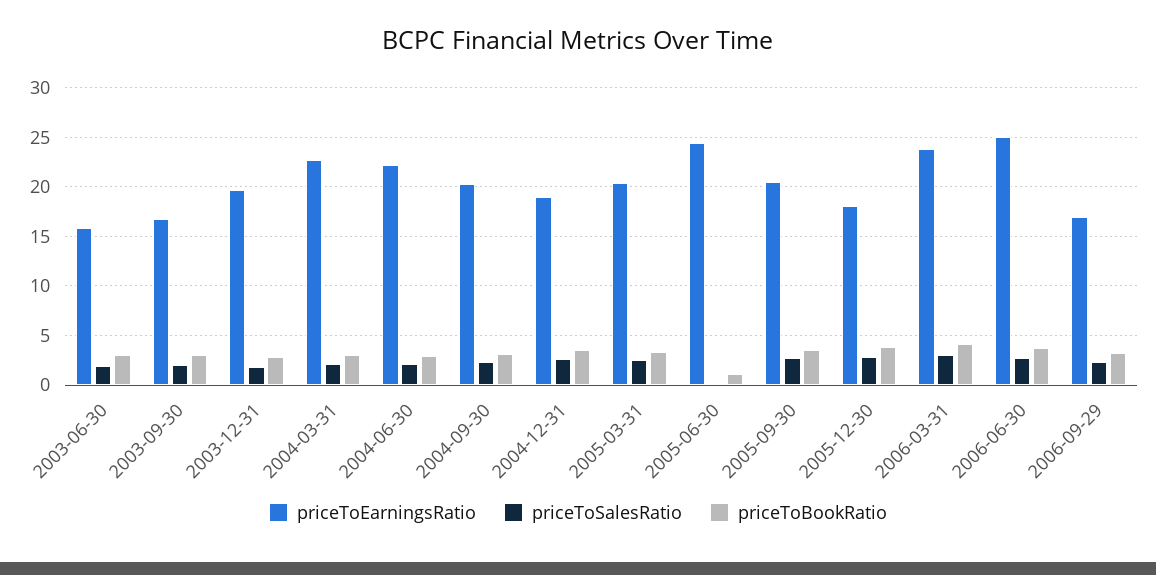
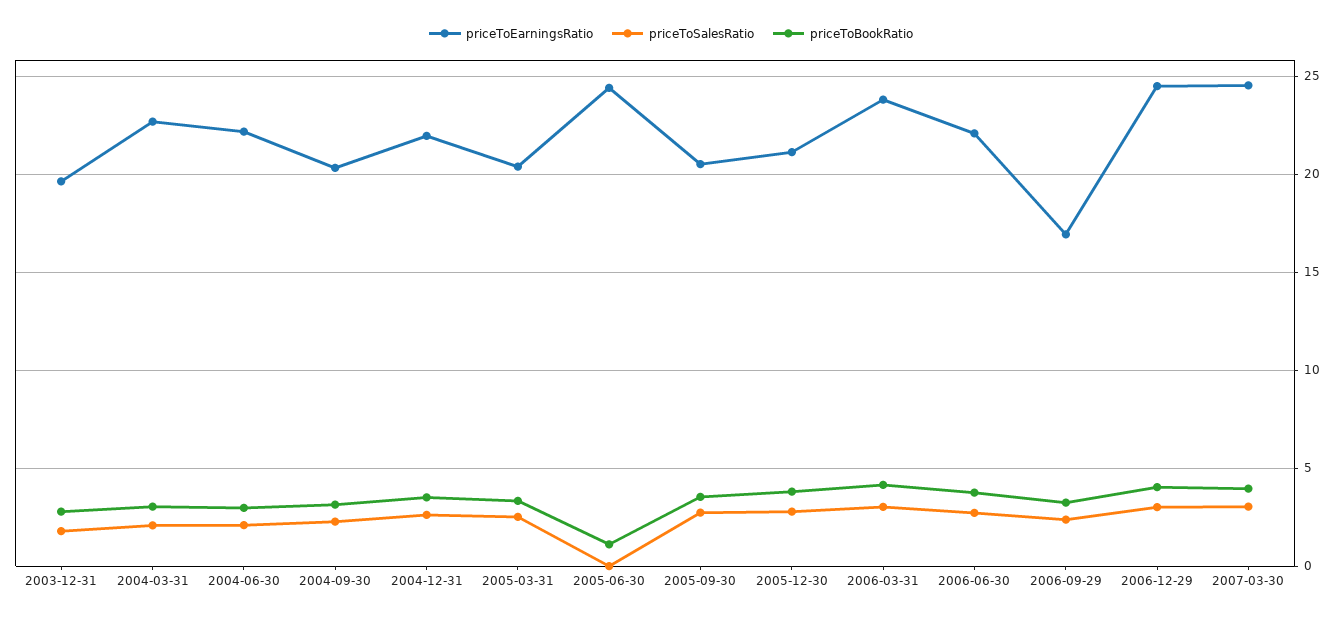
priceToEarningsRatio, 2003-06-30: 16 -> none
priceToSalesRatio, 2003-06-30: 2 -> none
priceToBookRatio, 2003-06-30: 3 -> none
priceToEarningsRatio, 2003-09-30: 17 -> none
priceToSalesRatio, 2003-09-30: 2 -> none
priceToBookRatio, 2003-09-30: 3 -> none
priceToEarningsRatio, 2004-12-31: 19 -> 22
priceToEarningsRatio, 2005-12-30: 18 -> 21
priceToEarningsRatio, 2006-06-30: 25 -> 22
priceToEarningsRatio, 2006-12-29: none -> 24.5
priceToSalesRatio, 2006-12-29: none -> 3
priceToBookRatio, 2006-12-29: none -> 4
priceToEarningsRatio, 2007-03-30: none -> 24.5
priceToSalesRatio, 2007-03-30: none -> 3
priceToBookRatio, 2007-03-30: none -> 4

